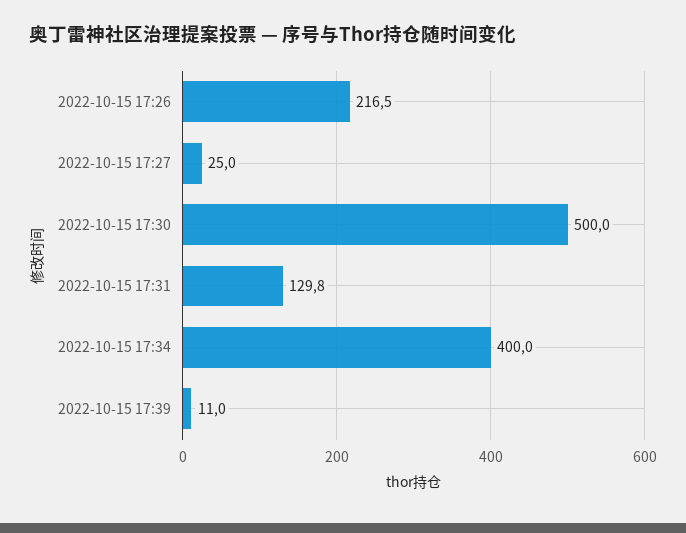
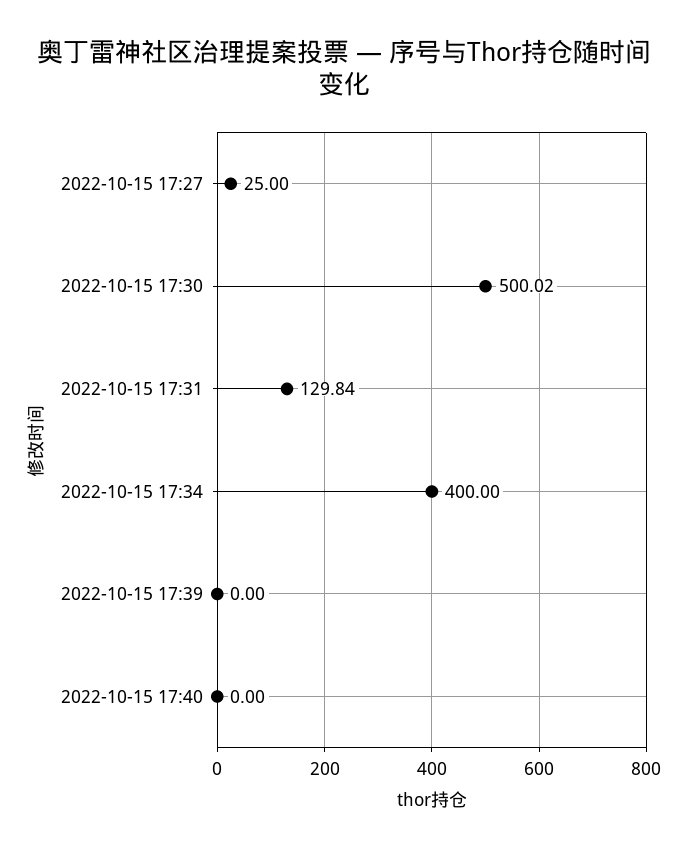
2022-10-15 17:26: 216.5 -> none
2022-10-15 17:39: 11 -> 0
2022-10-15 17:40: none -> 0

